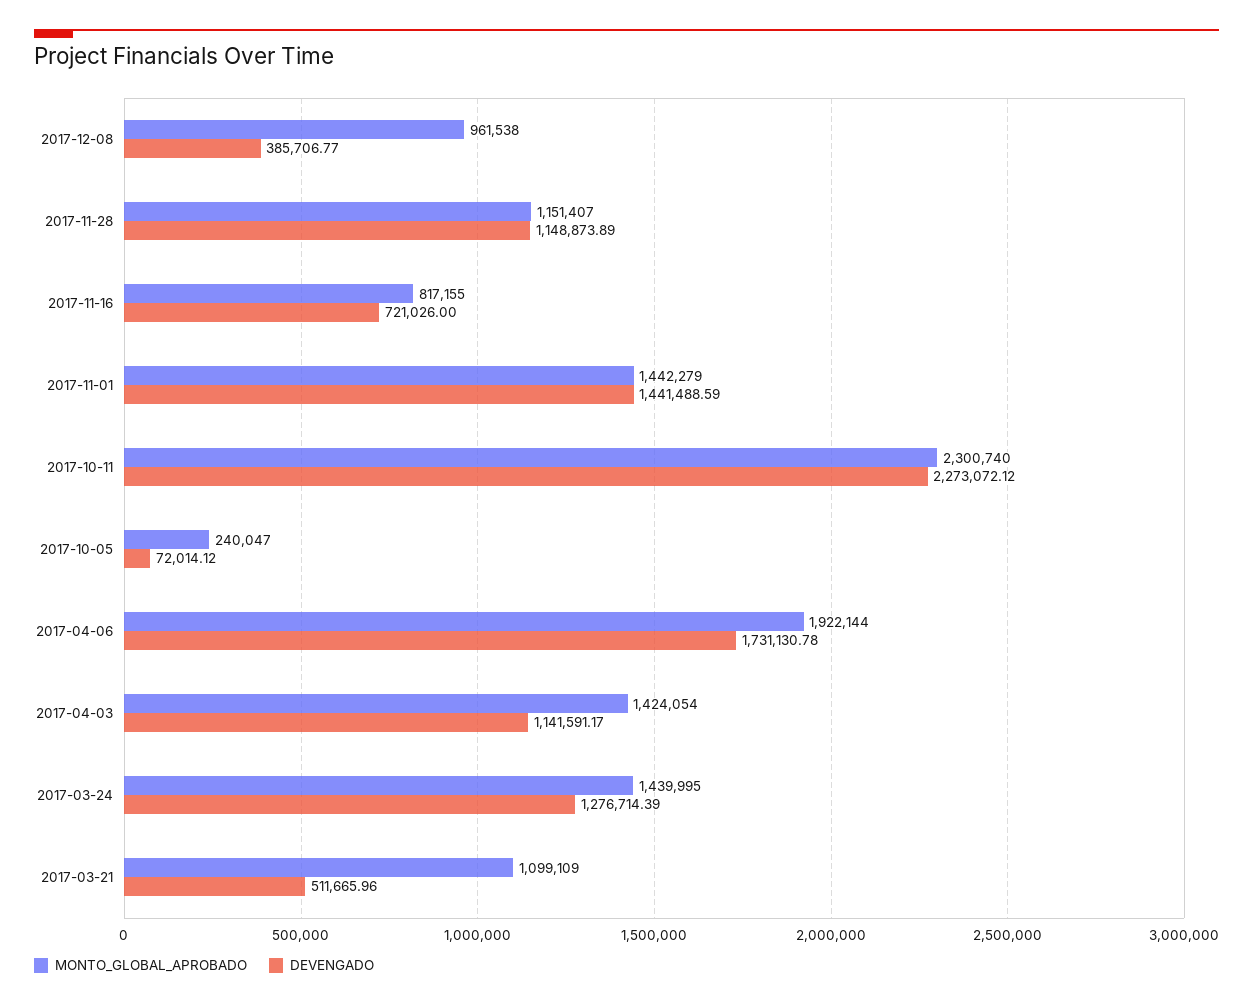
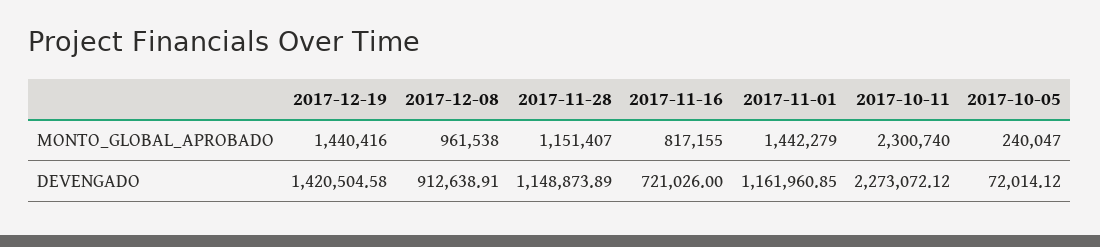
DEVENGADO, 2017-12-08: 385706.77 -> 912638.91
DEVENGADO, 2017-11-01: 1441488.59 -> 1161960.85
MONTO_GLOBAL_APROBADO, 2017-04-06: 1922144 -> none
DEVENGADO, 2017-04-06: 1731130.78 -> none
MONTO_GLOBAL_APROBADO, 2017-04-03: 1424054 -> none
DEVENGADO, 2017-04-03: 1141591.17 -> none
MONTO_GLOBAL_APROBADO, 2017-03-24: 1439995 -> none
DEVENGADO, 2017-03-24: 1276714.39 -> none
MONTO_GLOBAL_APROBADO, 2017-03-21: 1099109 -> none
DEVENGADO, 2017-03-21: 511665.96 -> none
MONTO_GLOBAL_APROBADO, 2017-12-19: none -> 1440416
DEVENGADO, 2017-12-19: none -> 1420504.58

